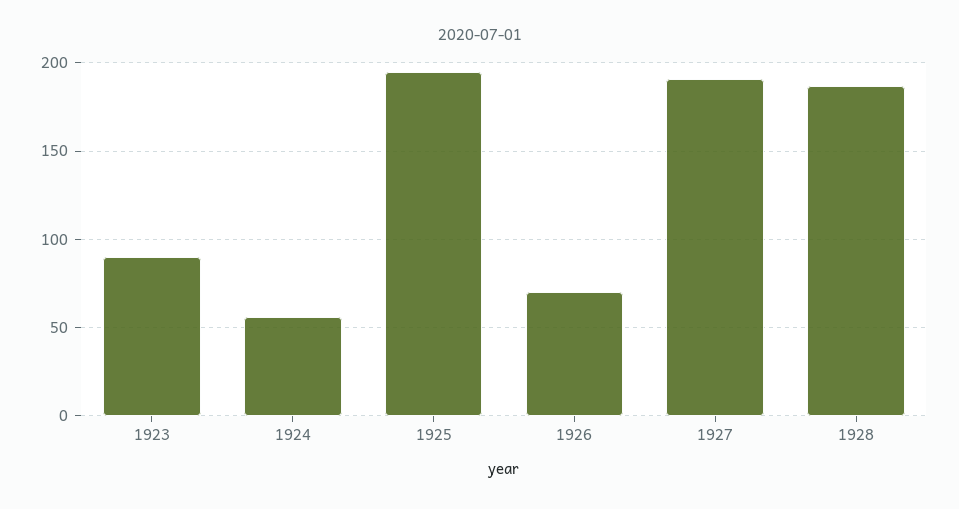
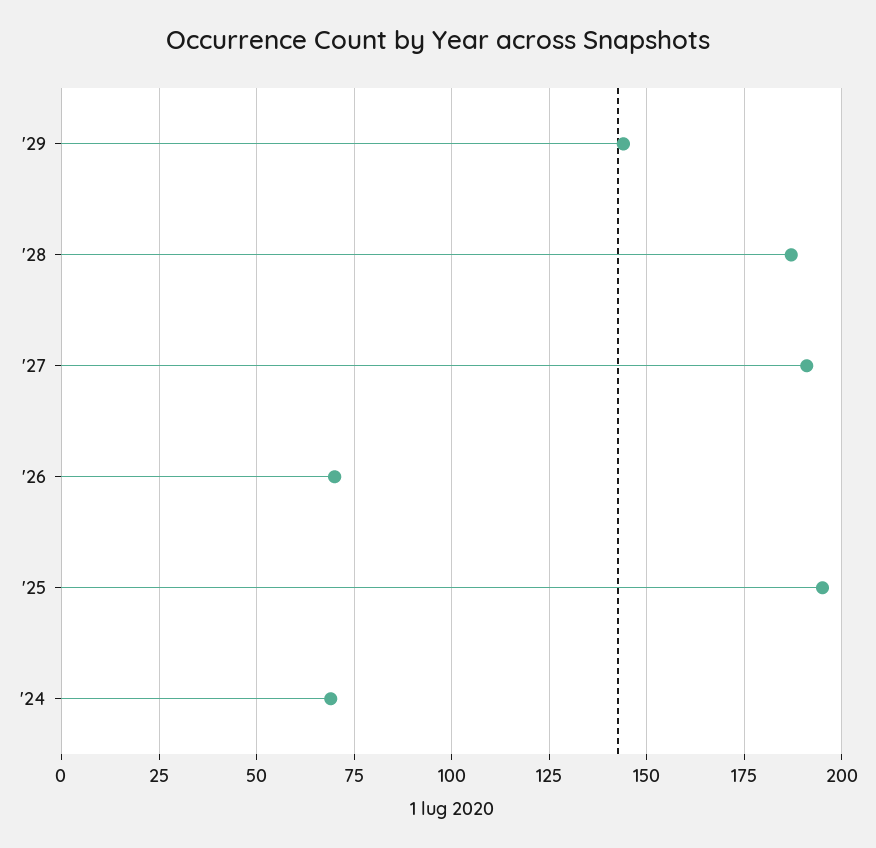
1923: 90 -> none
1924: 55 -> 70
'29: none -> 145

